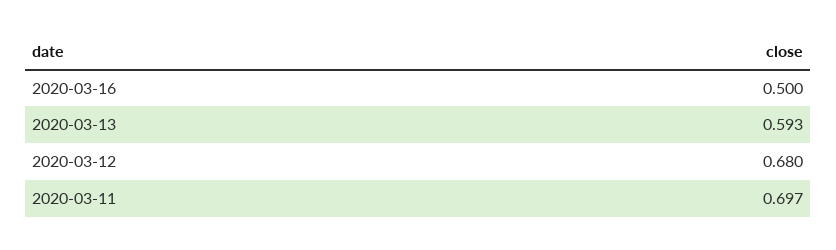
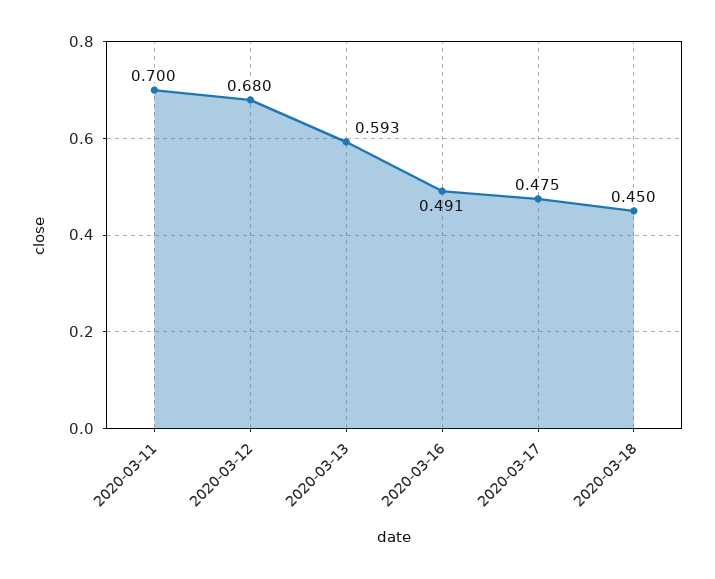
2020-03-16: 0.5 -> 0.491
2020-03-11: 0.697 -> 0.7
2020-03-17: none -> 0.475
2020-03-18: none -> 0.45

